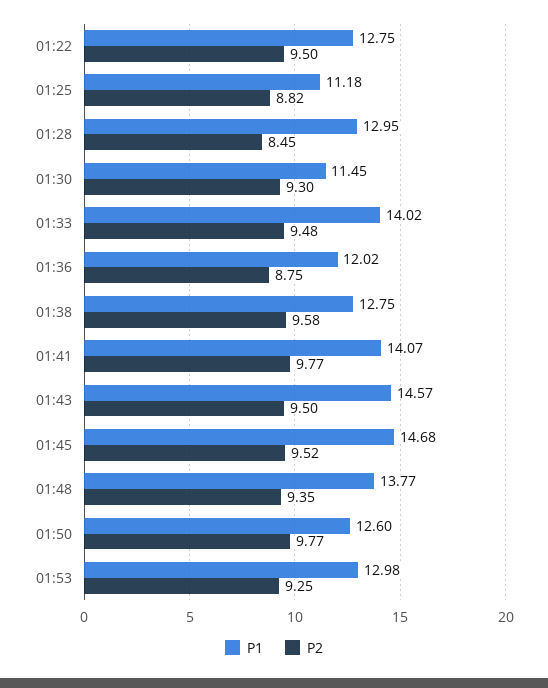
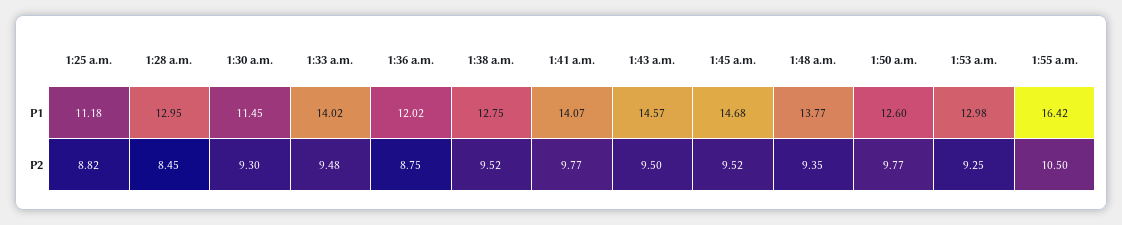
P1, 01:22: 12.75 -> none
P2, 01:22: 9.5 -> none
P2, 01:38: 9.58 -> 9.52
P1, 1:55 a.m.: none -> 16.42
P2, 1:55 a.m.: none -> 10.5

